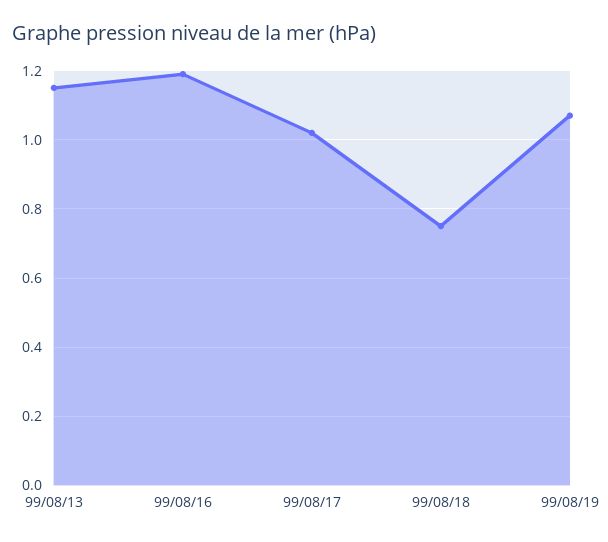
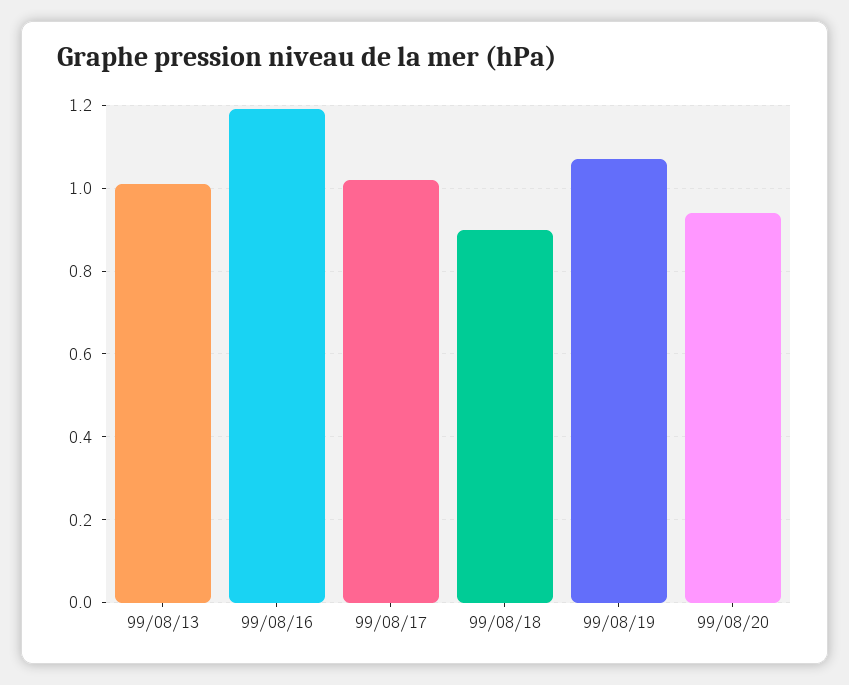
99/08/13: 1.15 -> 1
99/08/18: 0.75 -> 0.9
99/08/20: none -> 0.95

